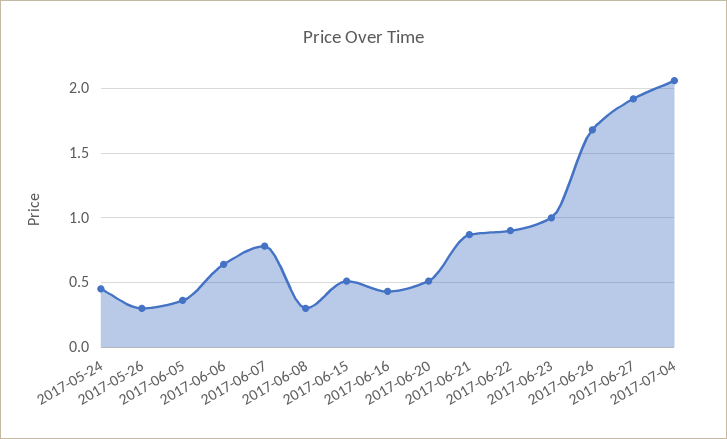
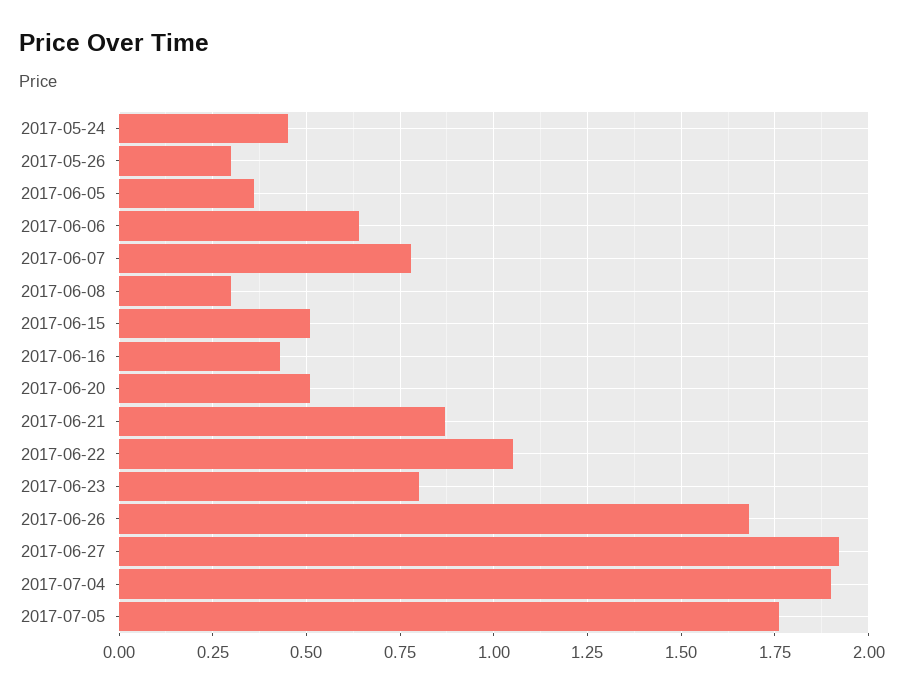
2017-06-22: 0.9 -> 1.05
2017-06-23: 1 -> 0.8
2017-07-04: 2.05 -> 1.9
2017-07-05: none -> 1.75

